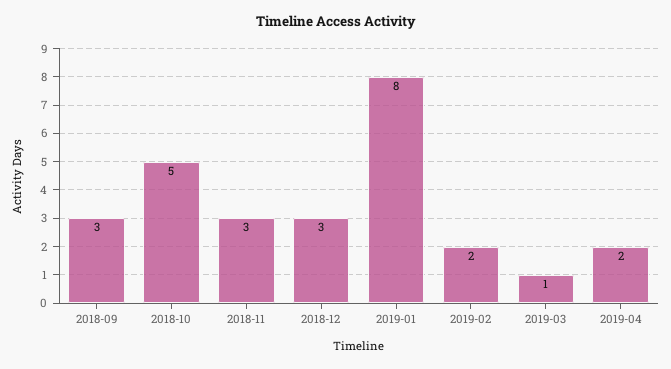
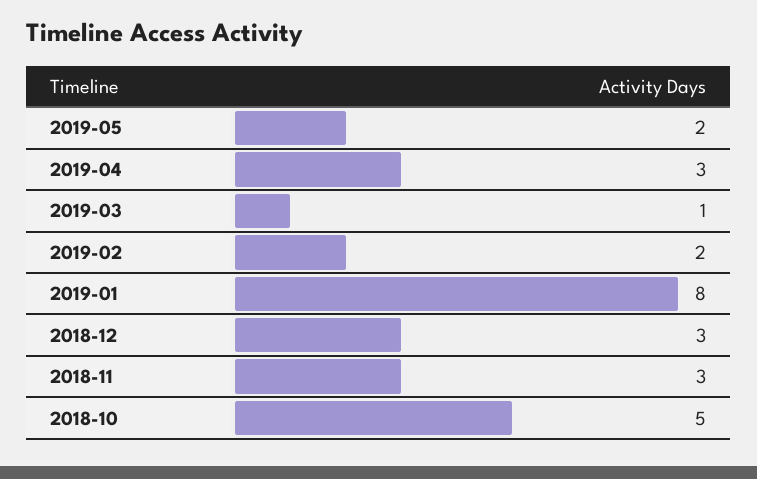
2018-09: 3 -> none
2019-04: 2 -> 3
2019-05: none -> 2

